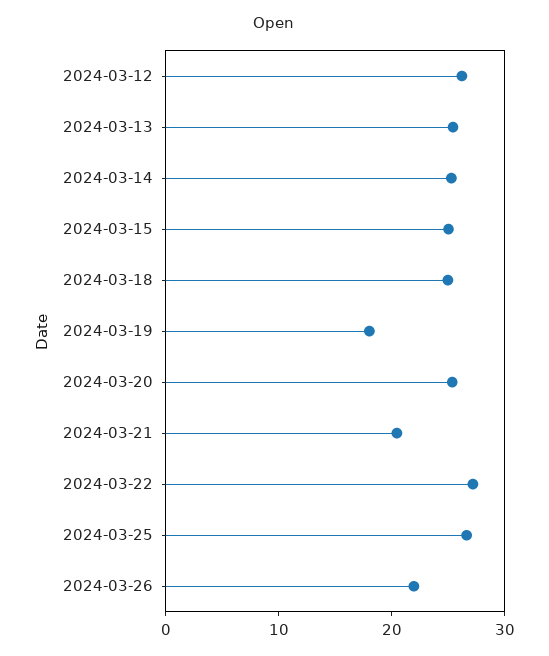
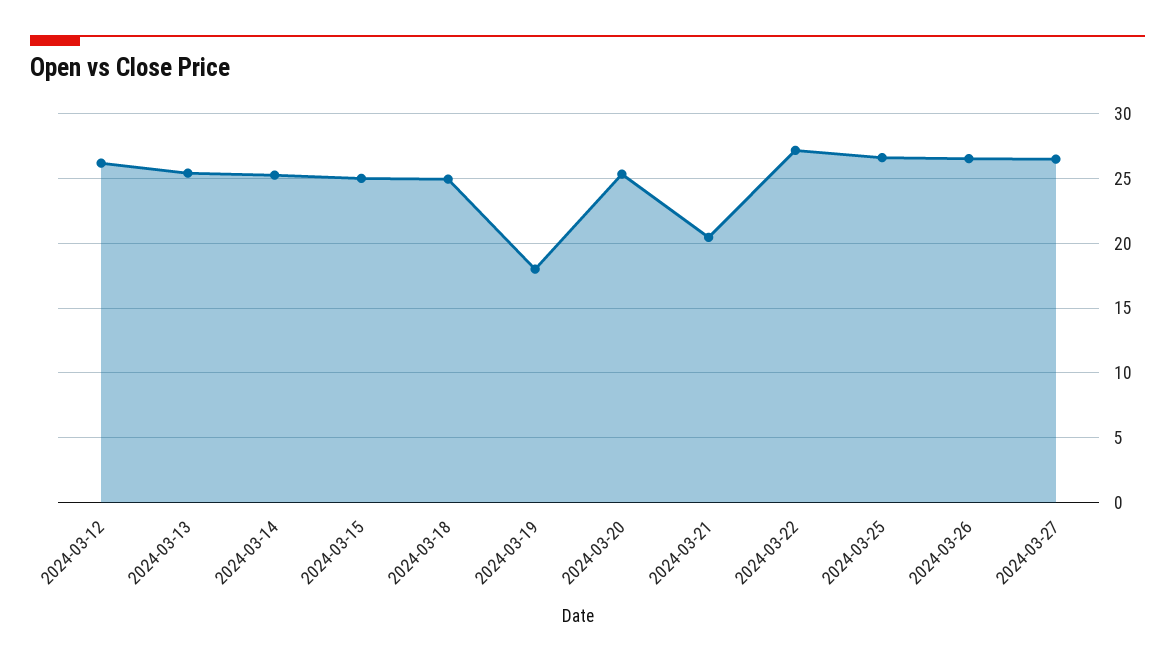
2024-03-26: 22 -> 26.5
2024-03-27: none -> 26.5

